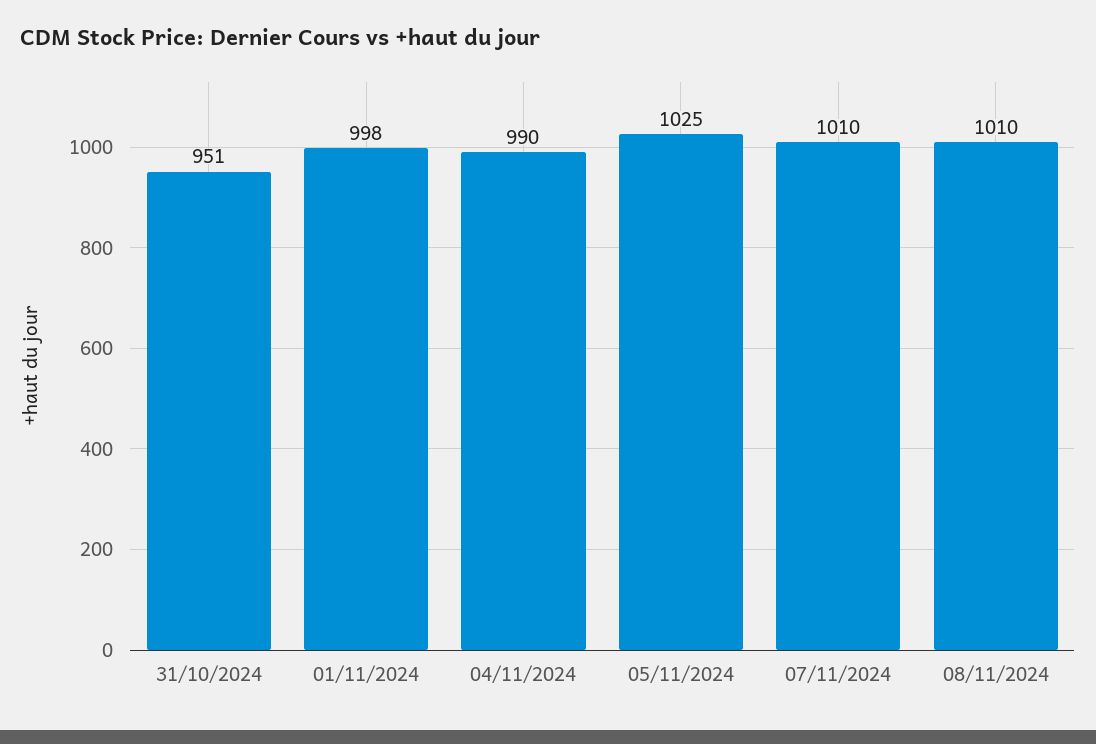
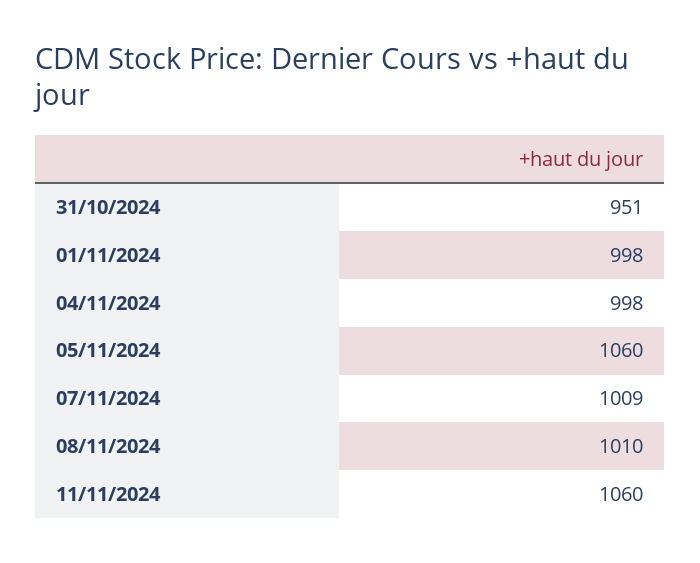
04/11/2024: 990 -> 998
05/11/2024: 1025 -> 1060
07/11/2024: 1010 -> 1009
11/11/2024: none -> 1060

